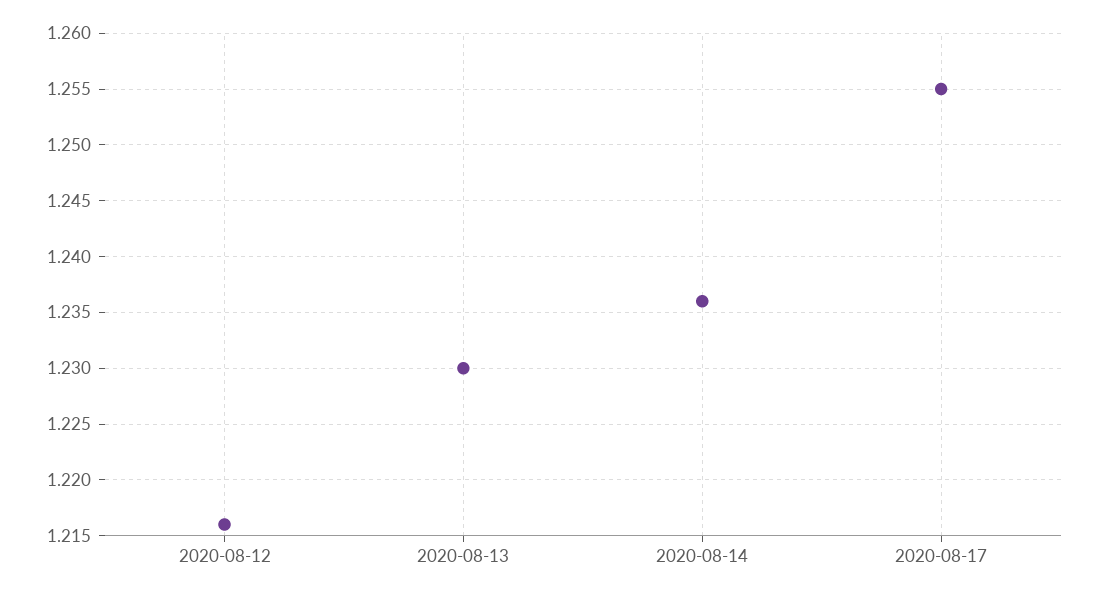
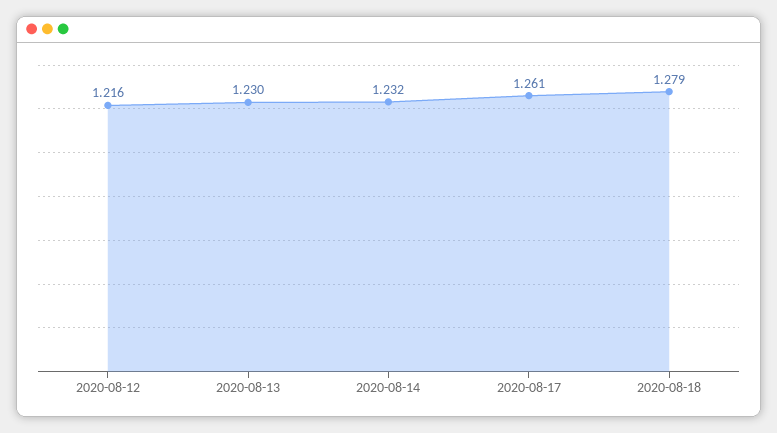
2020-08-14: 1.236 -> 1.232
2020-08-17: 1.255 -> 1.261
2020-08-18: none -> 1.279

